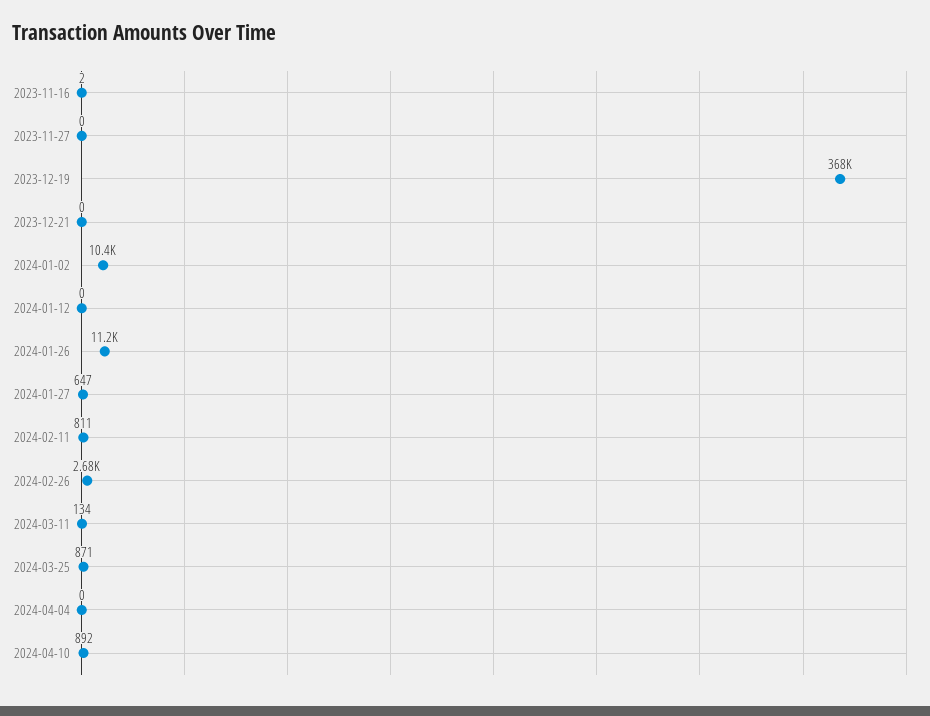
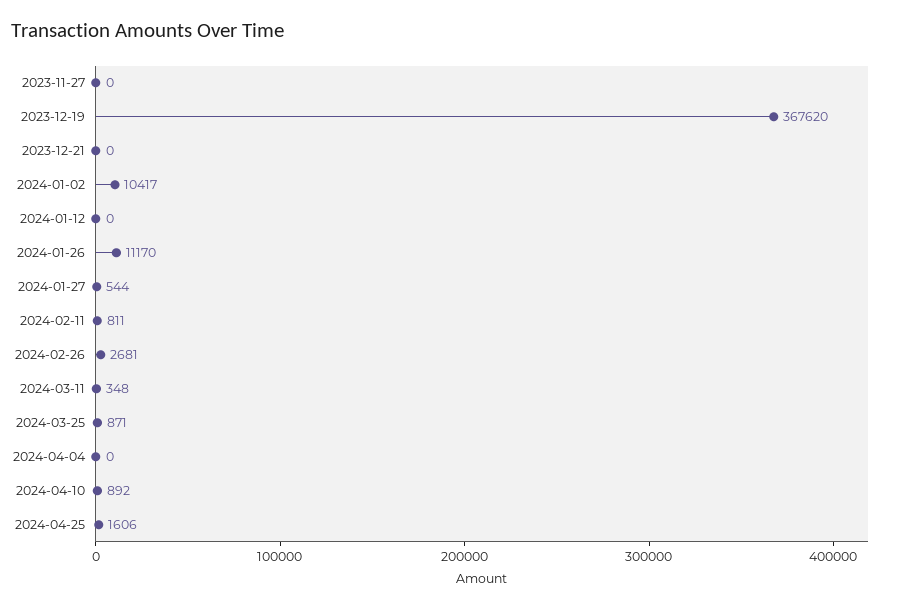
2023-11-16: 2 -> none
2024-01-27: 647 -> 544
2024-03-11: 134 -> 348
2024-04-25: none -> 1606

